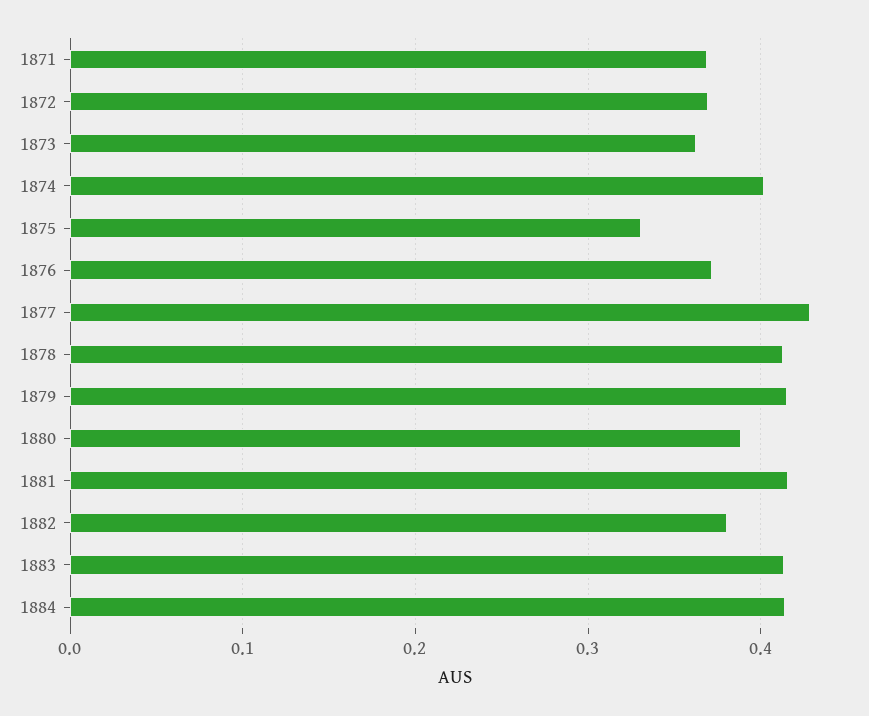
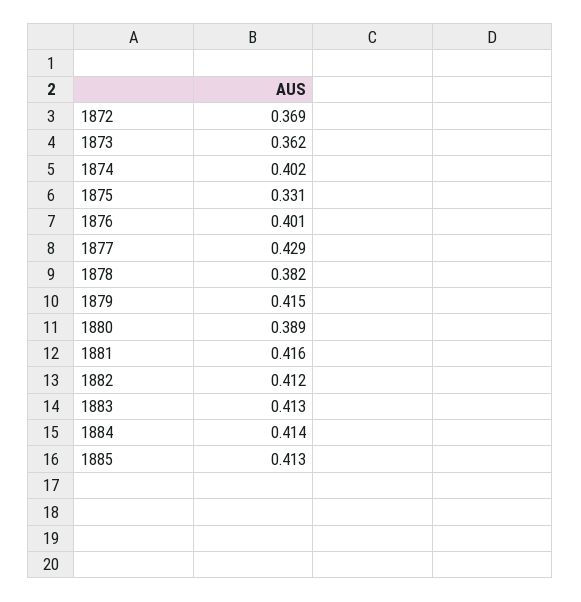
1871: 0.37 -> none
1876: 0.37 -> 0.401
1878: 0.41 -> 0.382
1882: 0.38 -> 0.412
1885: none -> 0.413

